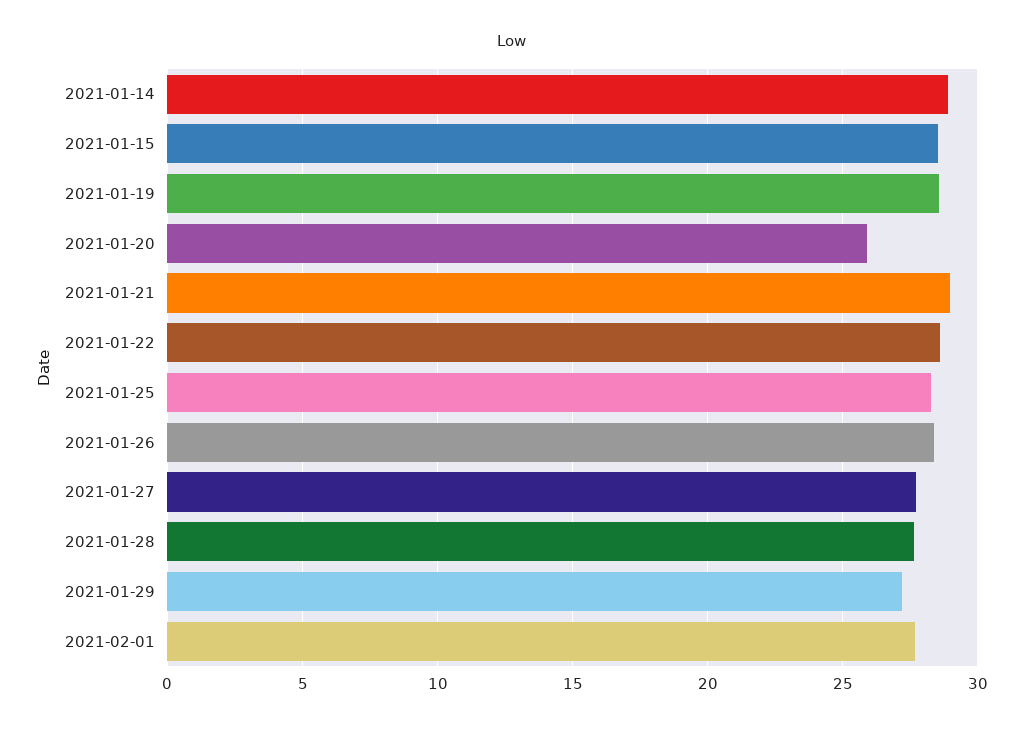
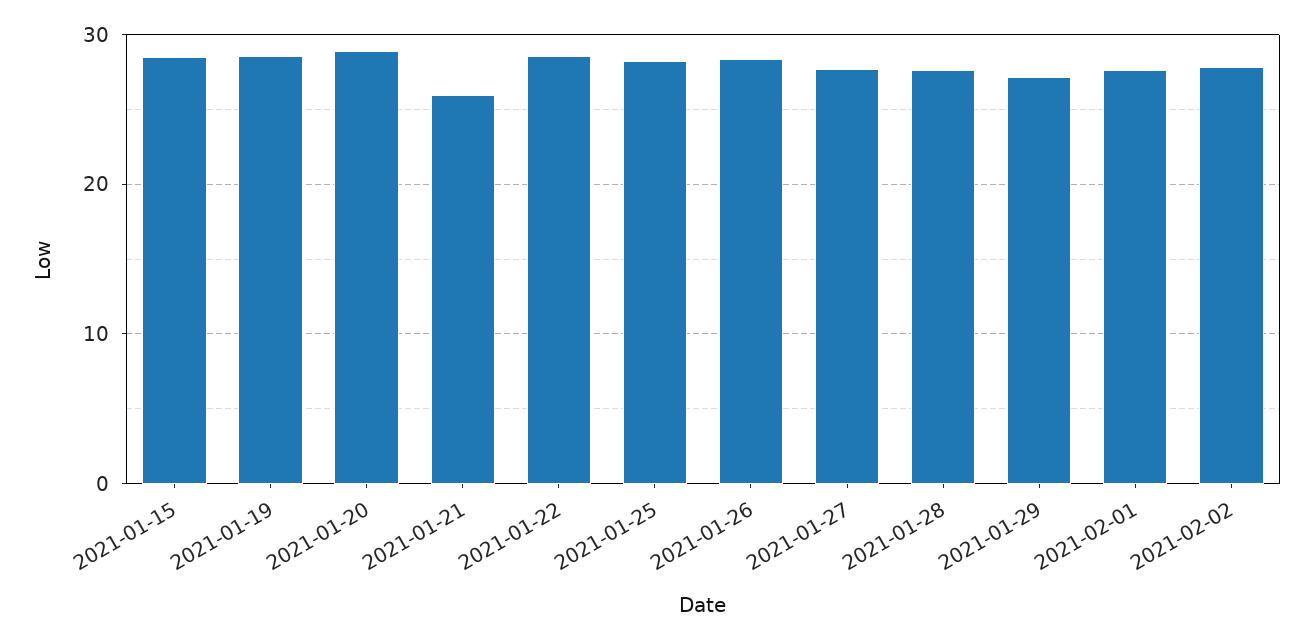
2021-01-14: 29 -> none
2021-01-20: 26 -> 29
2021-01-21: 29 -> 26
2021-02-02: none -> 28

